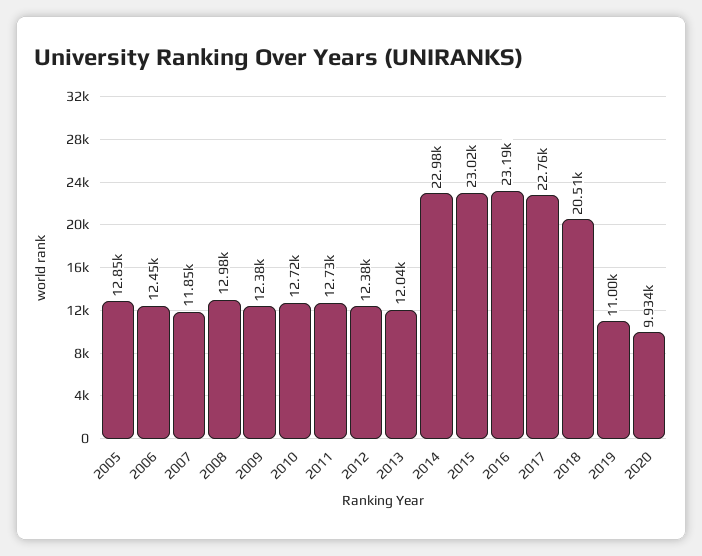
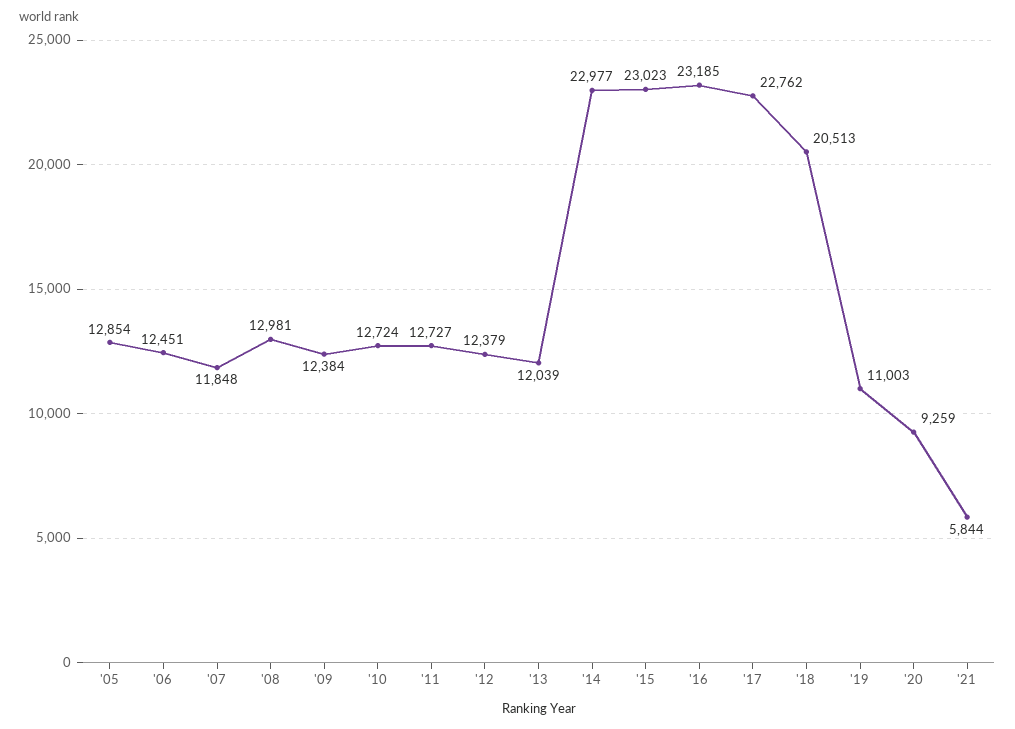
2020: 9934 -> 9259
'21: none -> 5844

